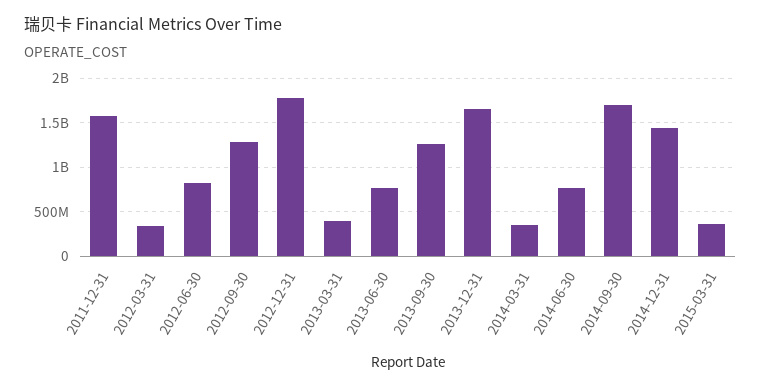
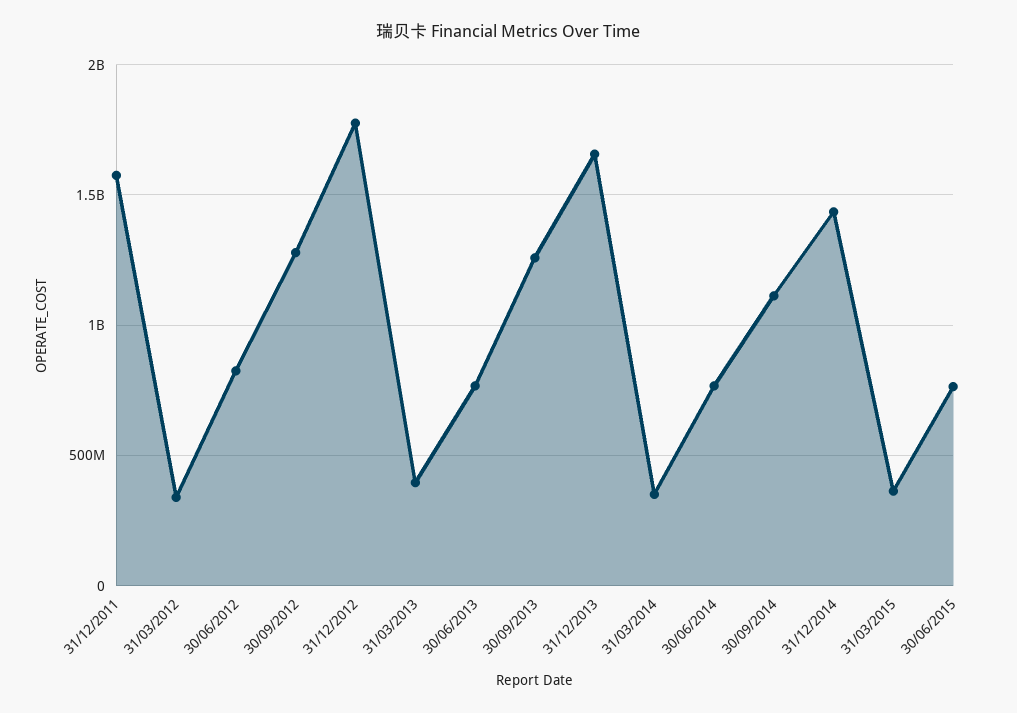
2014-09-30: 1700000000 -> 1100000000
30/06/2015: none -> 750000000

